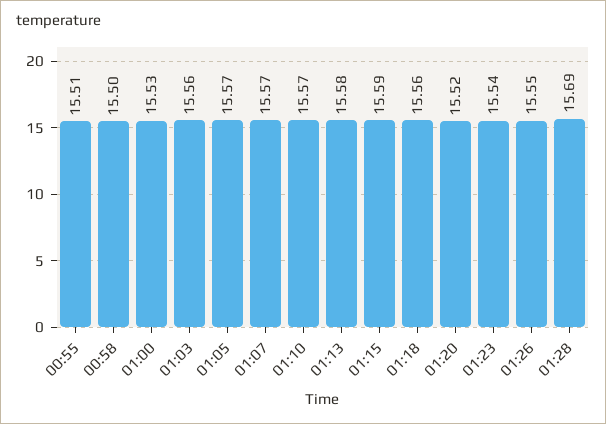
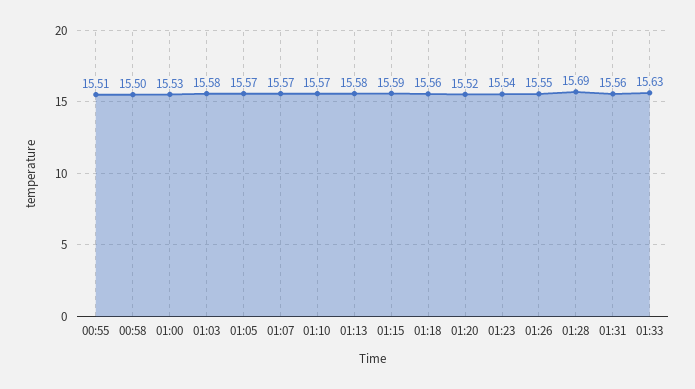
01:03: 15.56 -> 15.58
01:31: none -> 15.56
01:33: none -> 15.63

